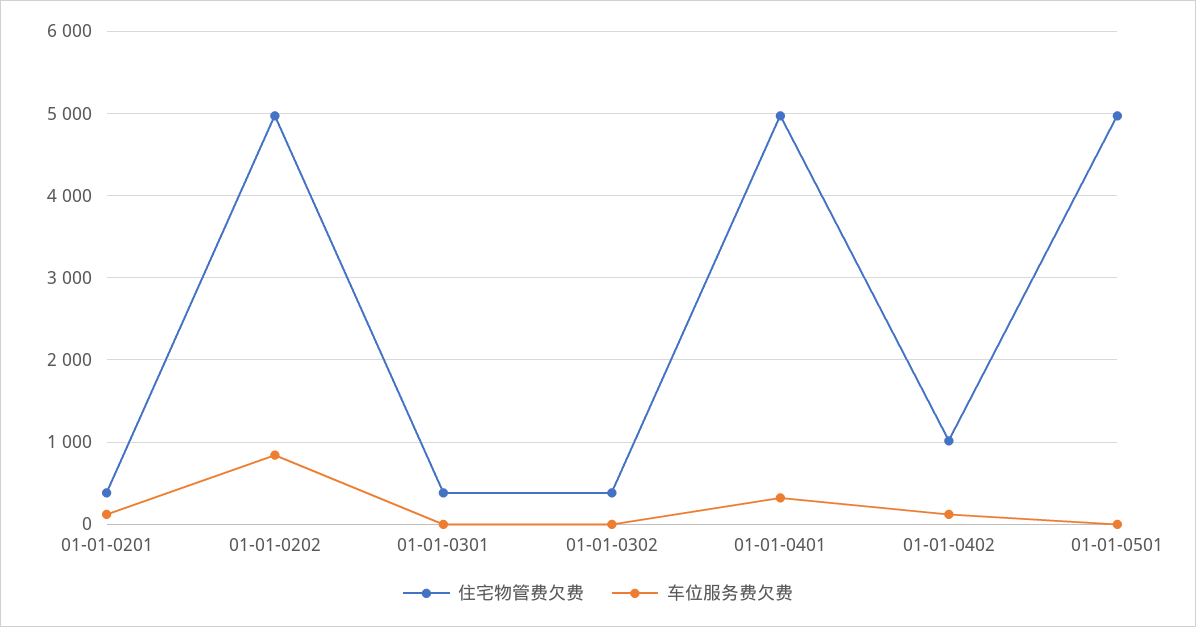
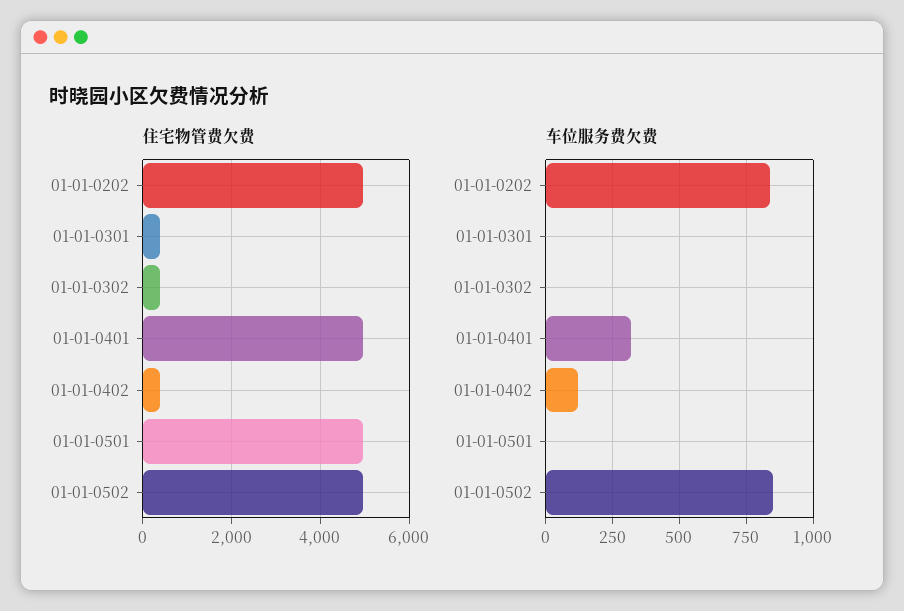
住宅物管费欠费, 01-01-0201: 400 -> none
车位服务费欠费, 01-01-0201: 100 -> none
住宅物管费欠费, 01-01-0402: 1000 -> 400
住宅物管费欠费, 01-01-0502: none -> 5000
车位服务费欠费, 01-01-0502: none -> 850

